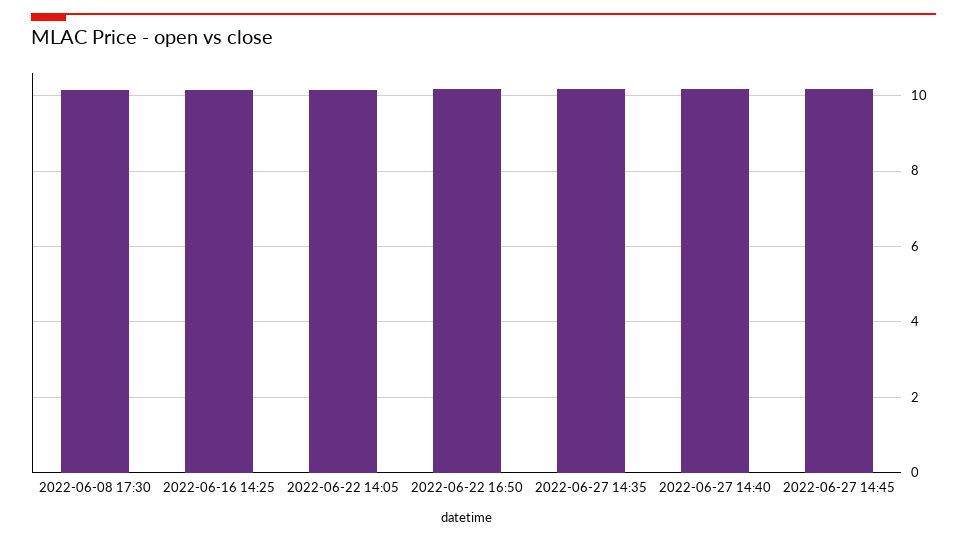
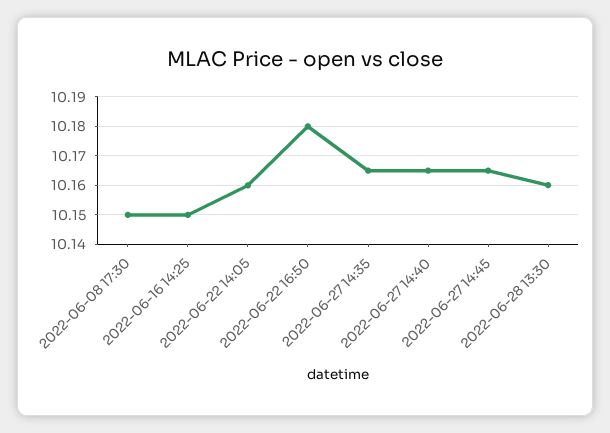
2022-06-28 13:30: none -> 10.16

